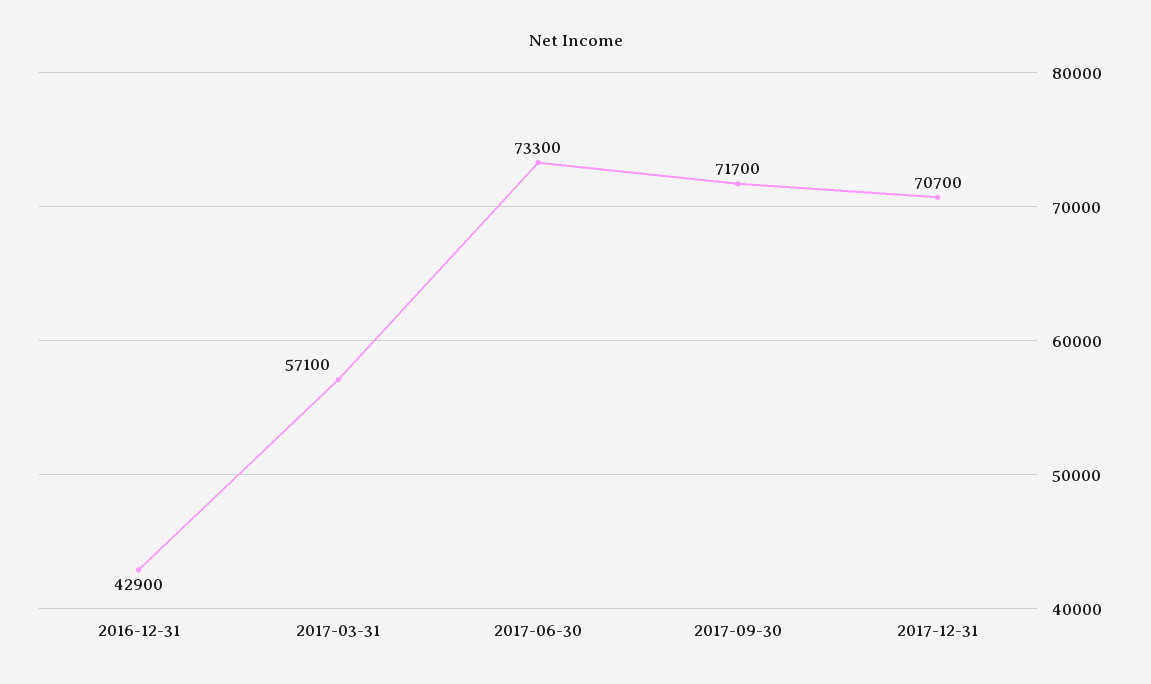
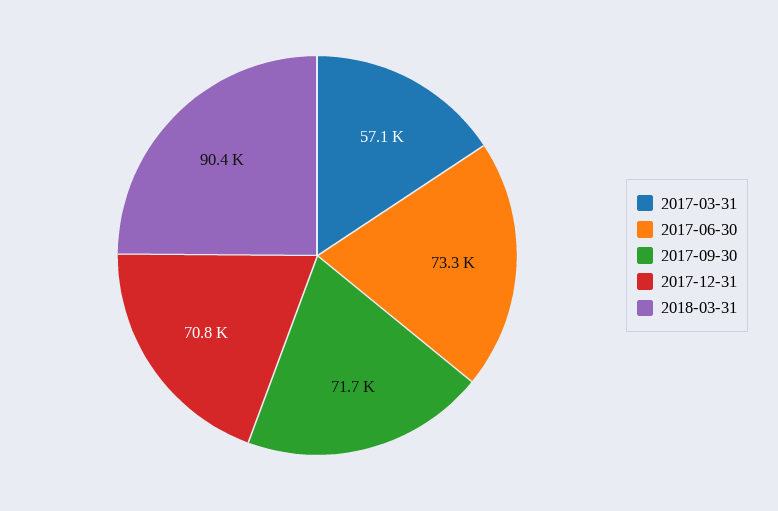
2016-12-31: 42900 -> none
2017-12-31: 70700 -> 70800
2018-03-31: none -> 90400

